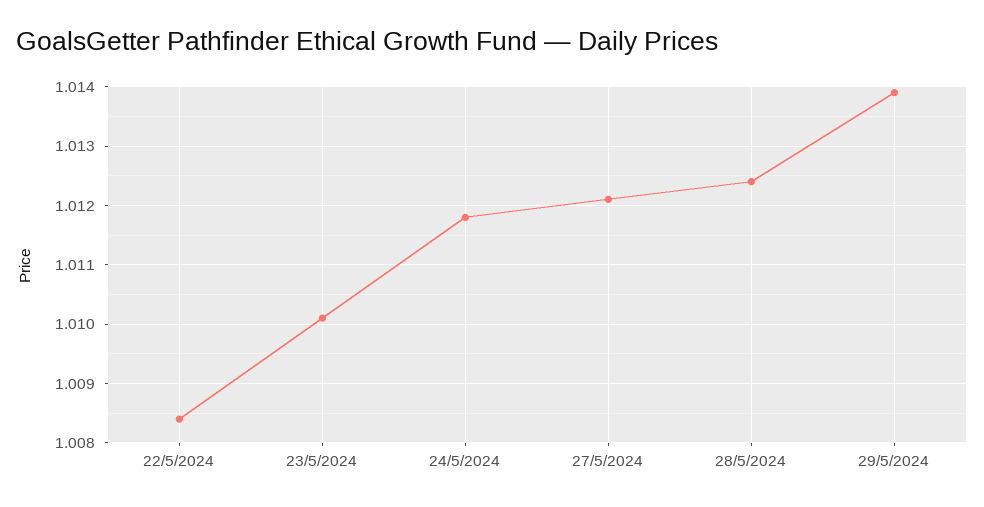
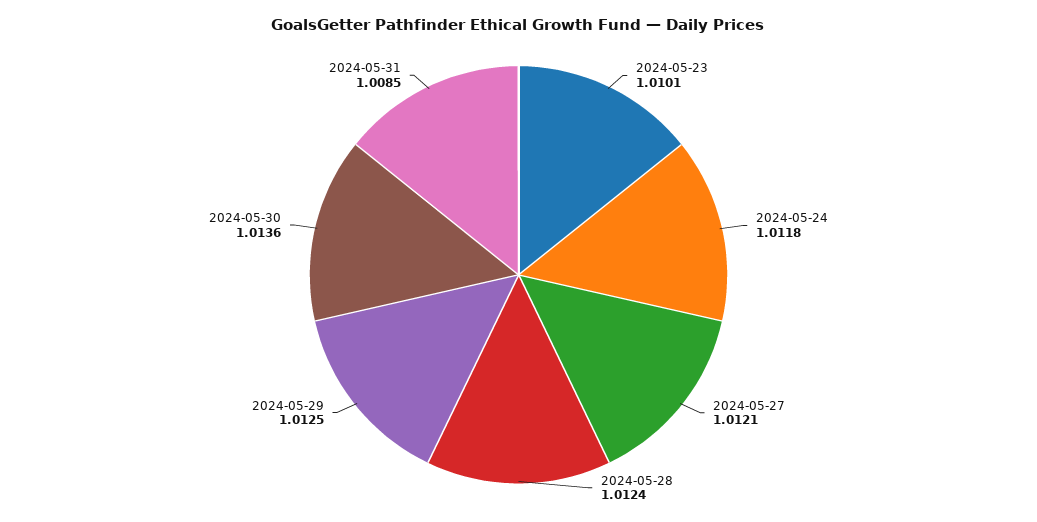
22/5/2024: 1.0085 -> none
29/5/2024: 1.014 -> 1.0125
2024-05-30: none -> 1.0136
2024-05-31: none -> 1.0085

